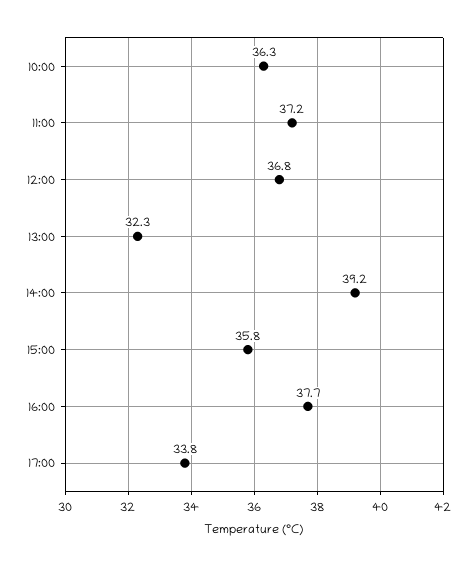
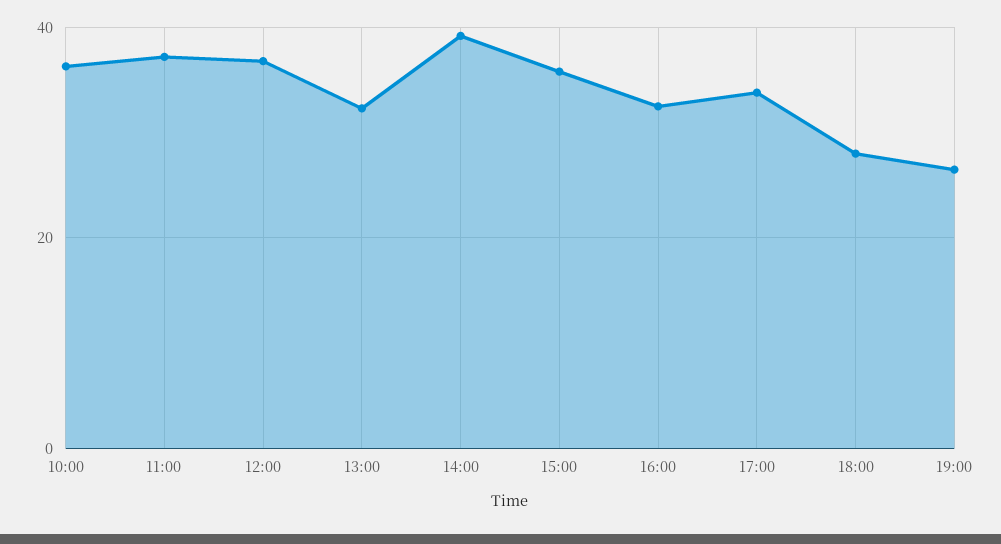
16:00: 37.7 -> 32
18:00: none -> 28
19:00: none -> 26

